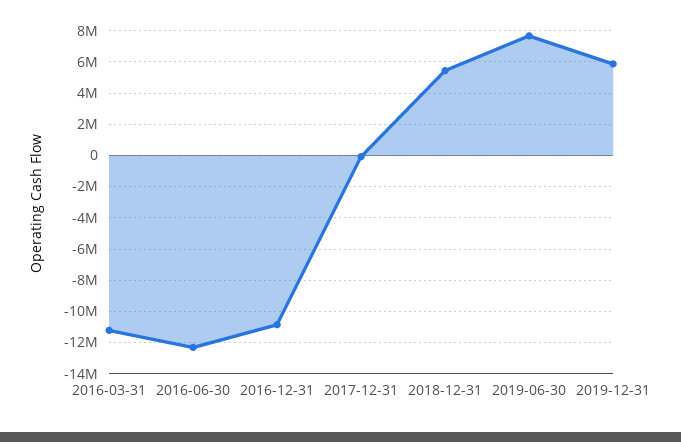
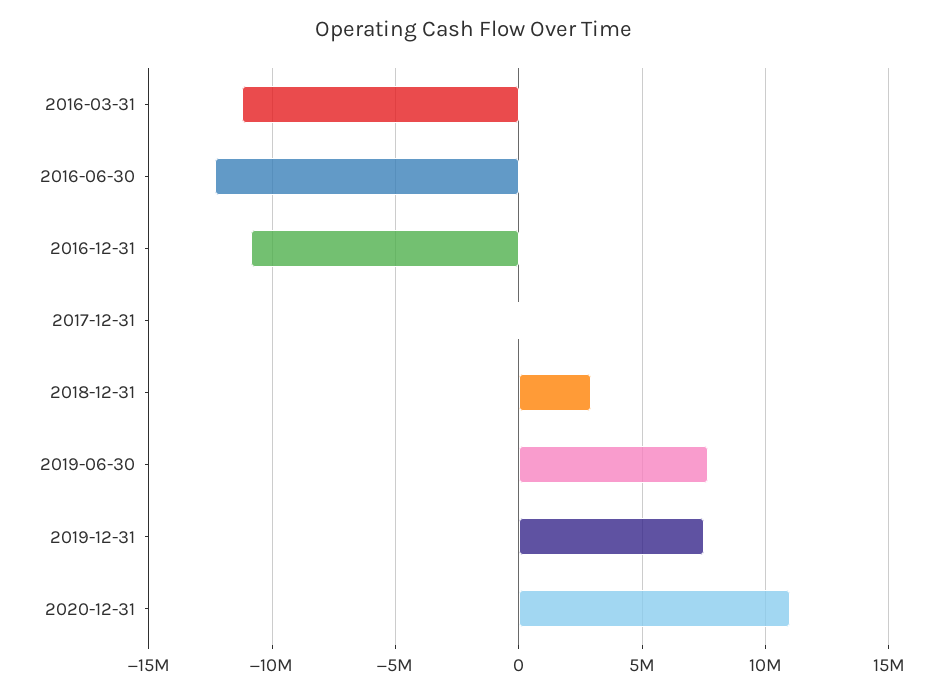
2018-12-31: 5500000 -> 3000000
2019-12-31: 6000000 -> 7500000
2020-12-31: none -> 11000000

